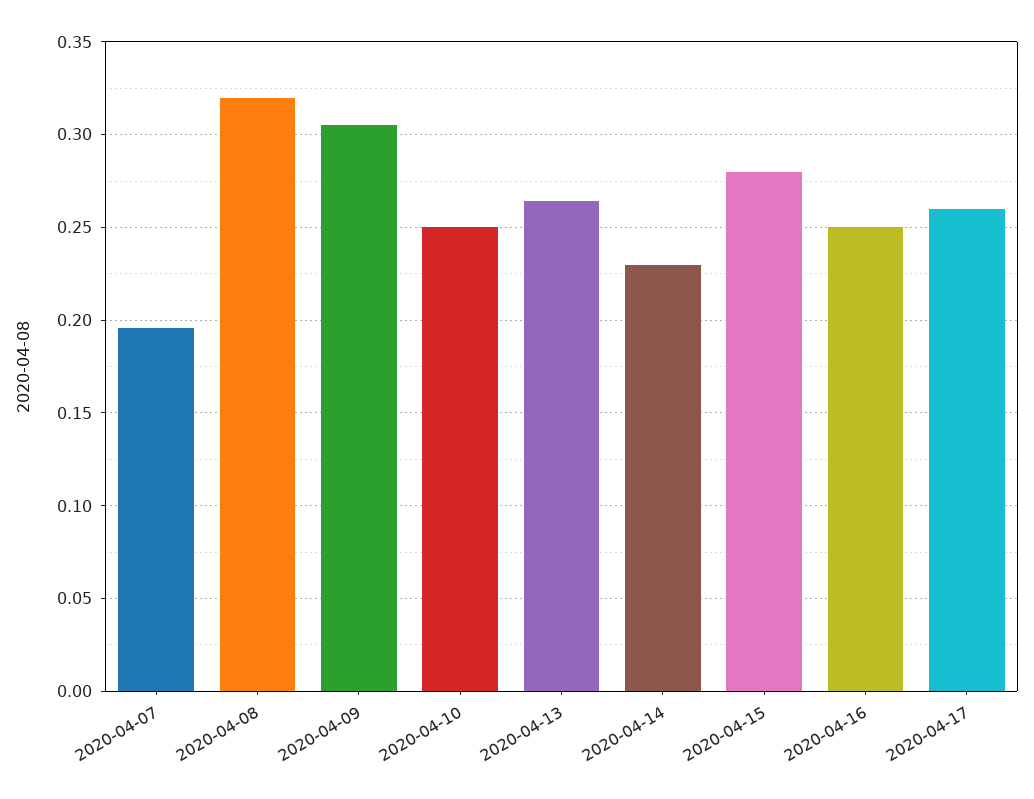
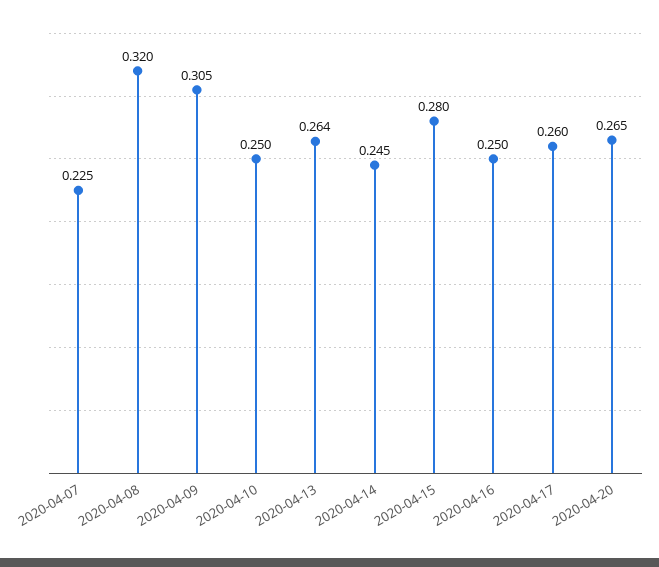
2020-04-07: 0.195 -> 0.225
2020-04-14: 0.23 -> 0.245
2020-04-20: none -> 0.265

